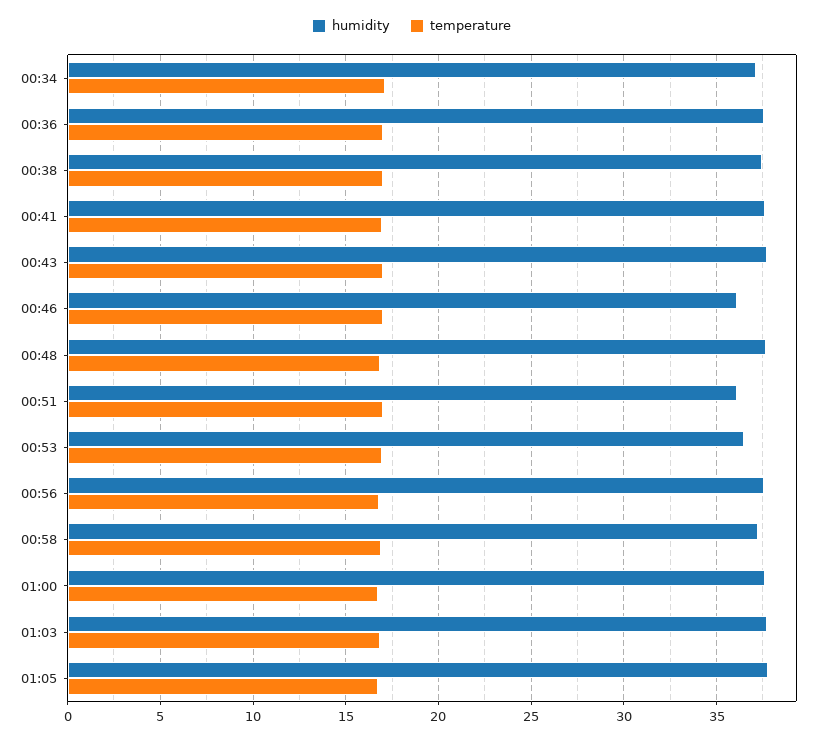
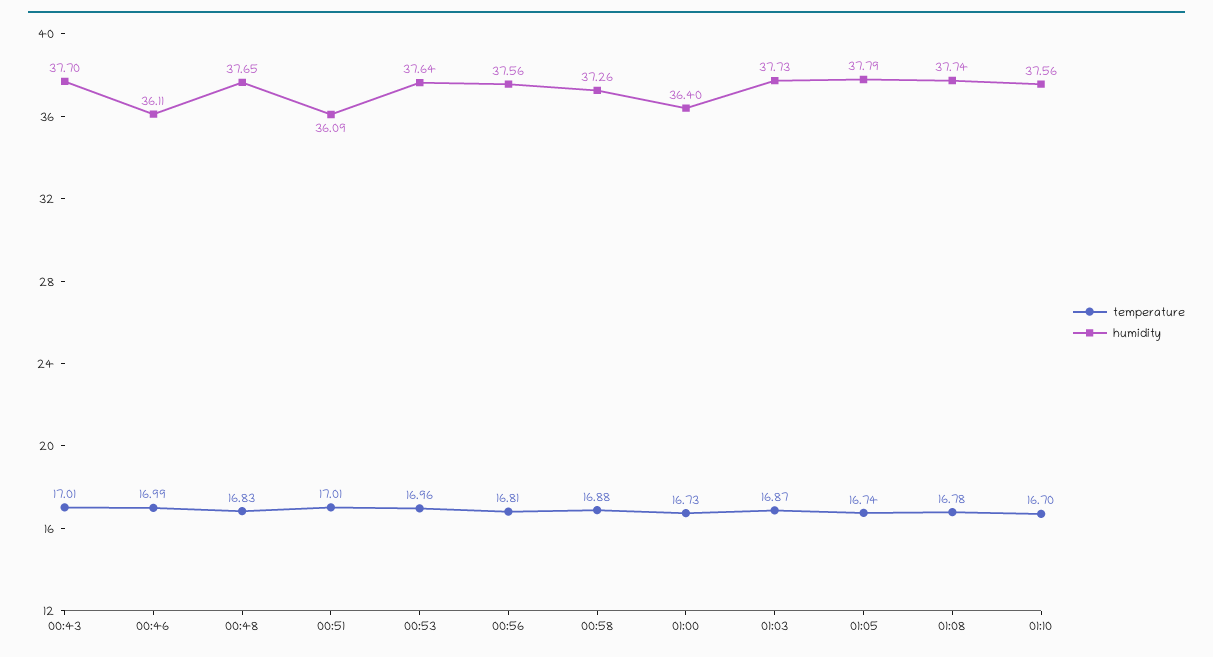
humidity, 00:34: 37 -> none
temperature, 00:34: 17 -> none
humidity, 00:36: 37.5 -> none
temperature, 00:36: 17 -> none
humidity, 00:38: 37.5 -> none
temperature, 00:38: 17 -> none
humidity, 00:41: 37.5 -> none
temperature, 00:41: 17 -> none
humidity, 00:53: 36.5 -> 37.64
humidity, 01:00: 37.5 -> 36.4
temperature, 01:08: none -> 16.78
humidity, 01:08: none -> 37.74
temperature, 01:10: none -> 16.7
humidity, 01:10: none -> 37.56

